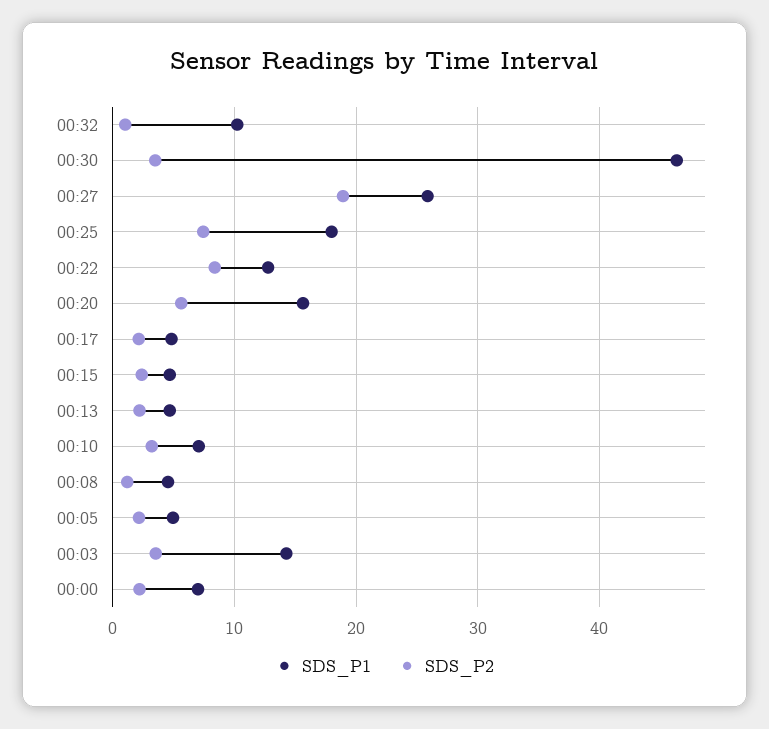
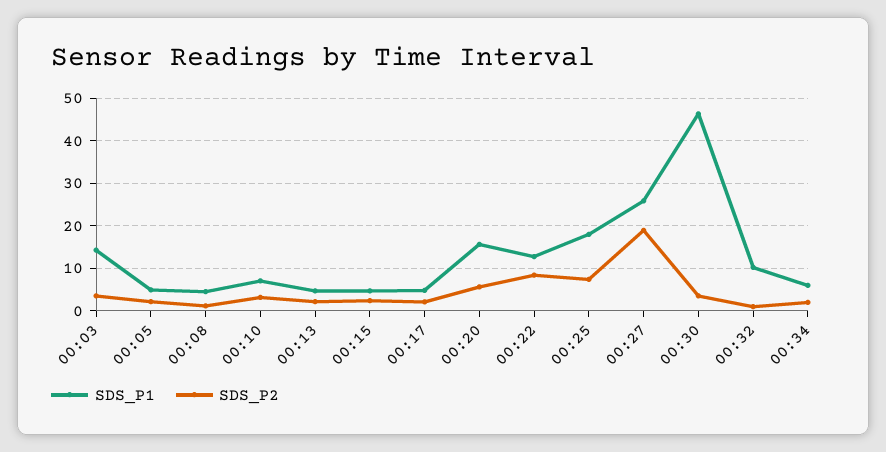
SDS_P1, 00:00: 7 -> none
SDS_P2, 00:00: 2 -> none
SDS_P1, 00:34: none -> 6
SDS_P2, 00:34: none -> 2

